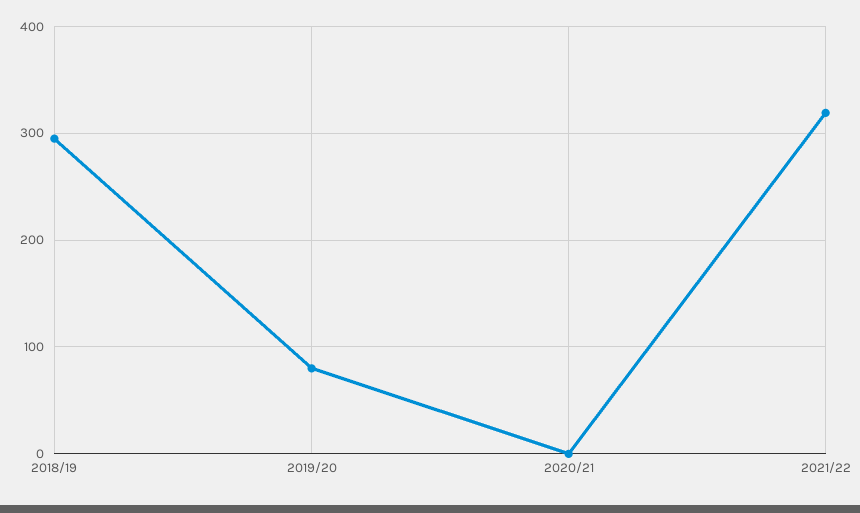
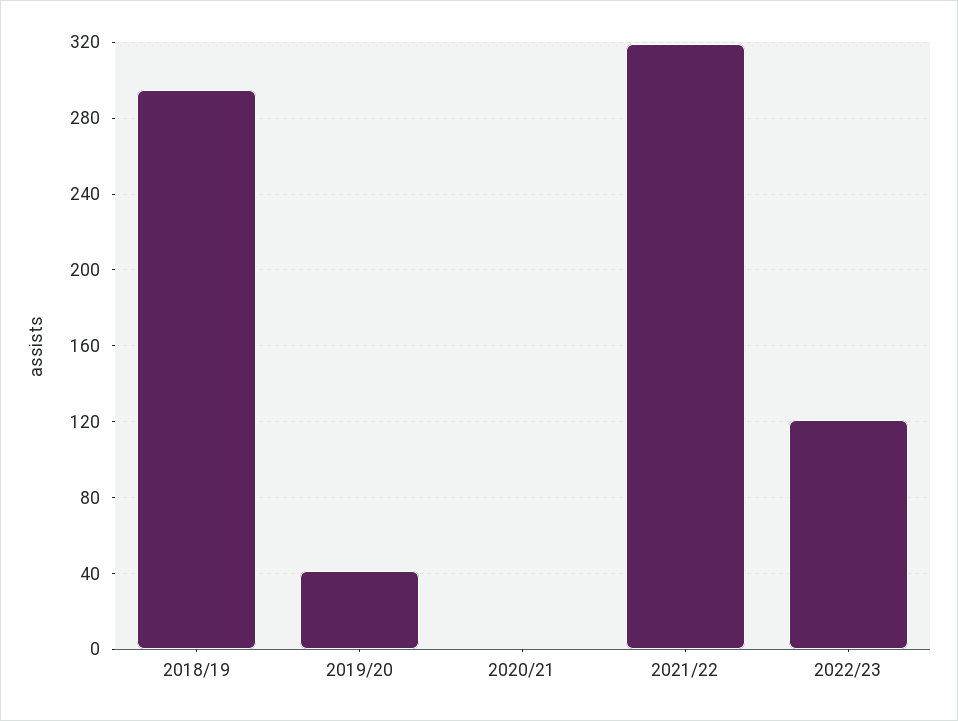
2019/20: 80 -> 40
2022/23: none -> 120

